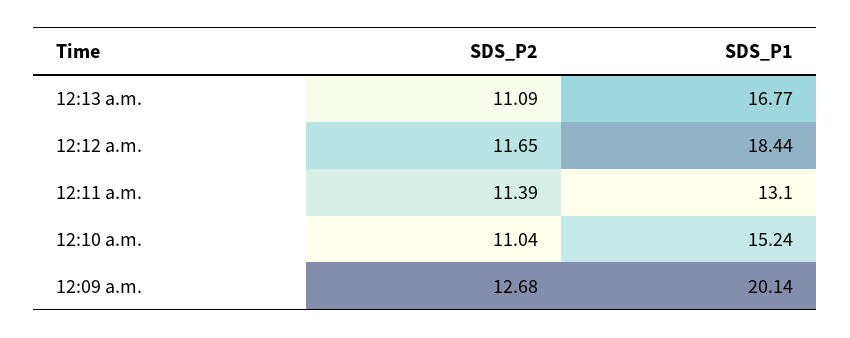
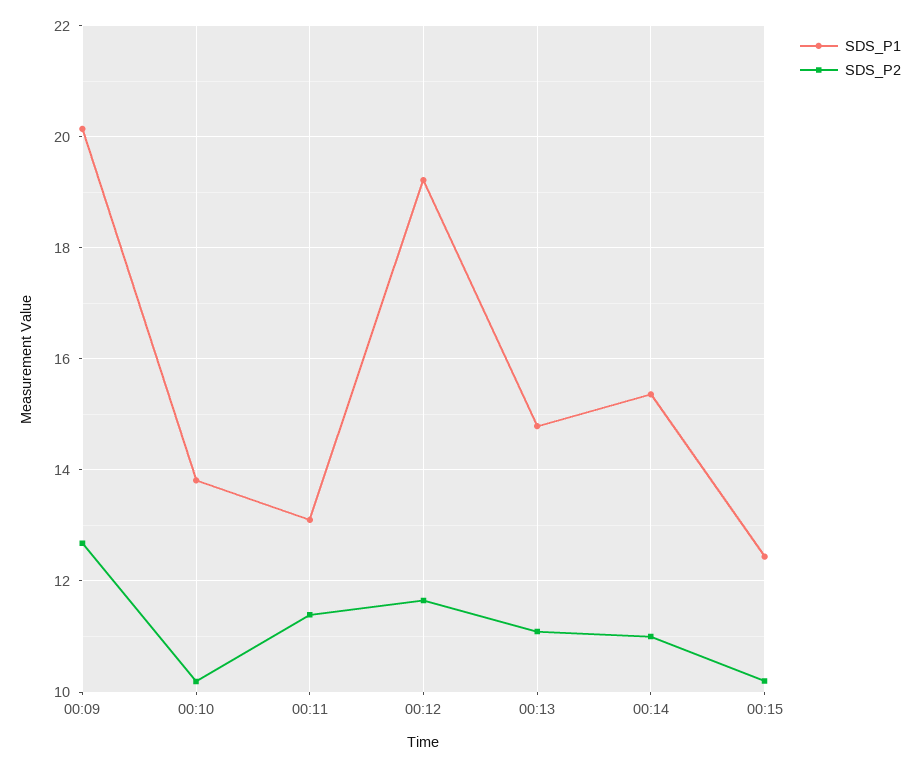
SDS_P1, 12:13 a.m.: 16.77 -> 14.8
SDS_P1, 12:12 a.m.: 18.44 -> 19.2
SDS_P2, 12:10 a.m.: 11.04 -> 10.2
SDS_P1, 12:10 a.m.: 15.24 -> 13.8
SDS_P1, 00:14: none -> 15.4
SDS_P2, 00:14: none -> 11
SDS_P1, 00:15: none -> 12.4
SDS_P2, 00:15: none -> 10.2

